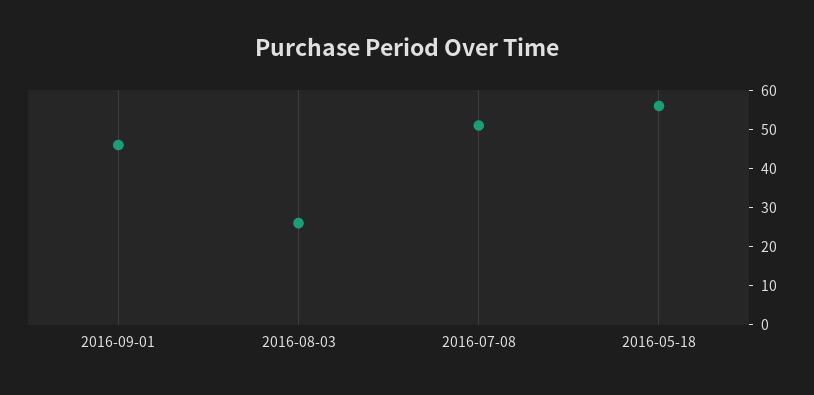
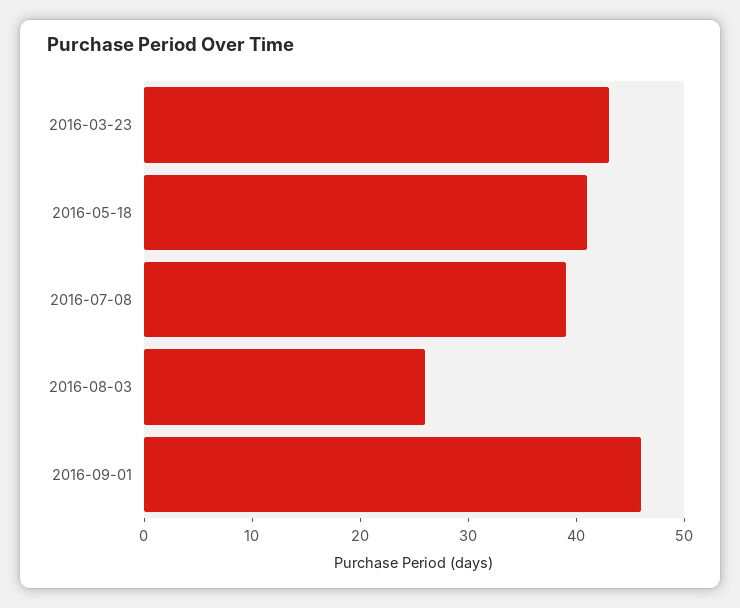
2016-07-08: 50 -> 39
2016-05-18: 55 -> 41
2016-03-23: none -> 43

